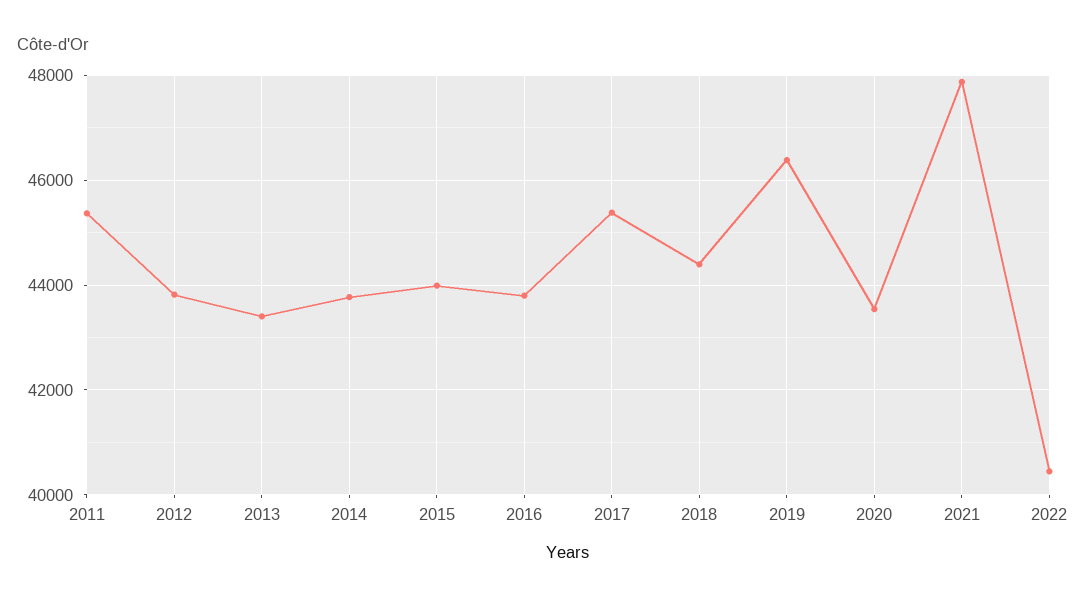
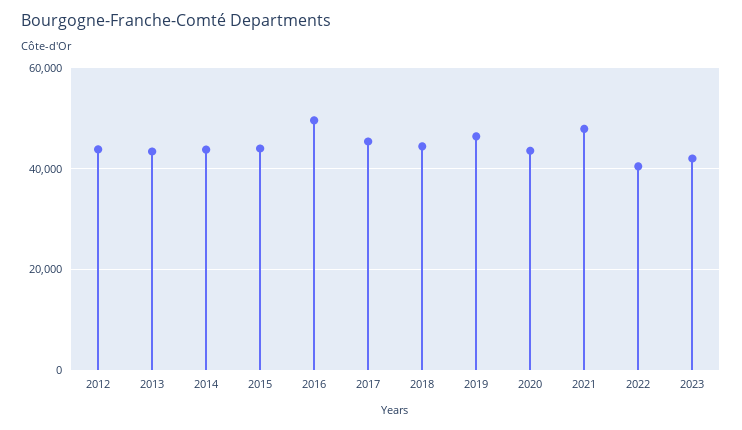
2011: 45400 -> none
2016: 43800 -> 50000
2023: none -> 42000

